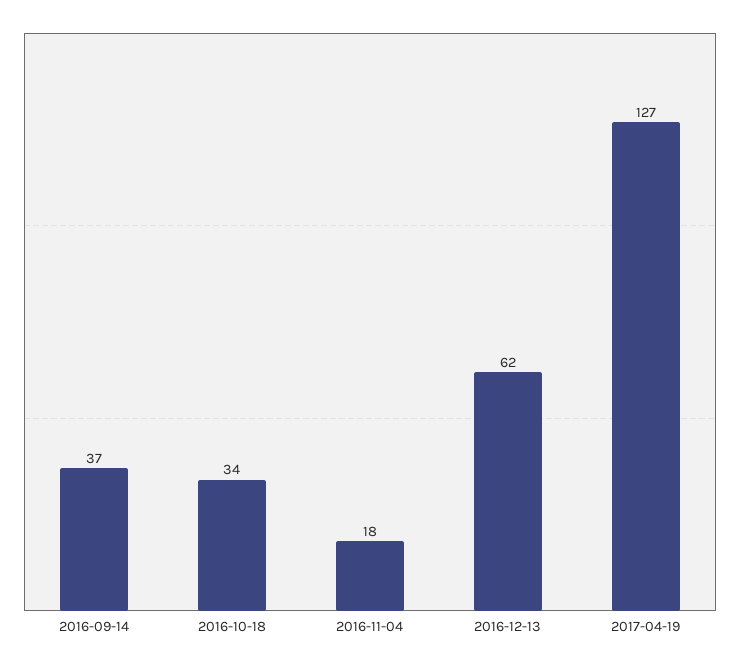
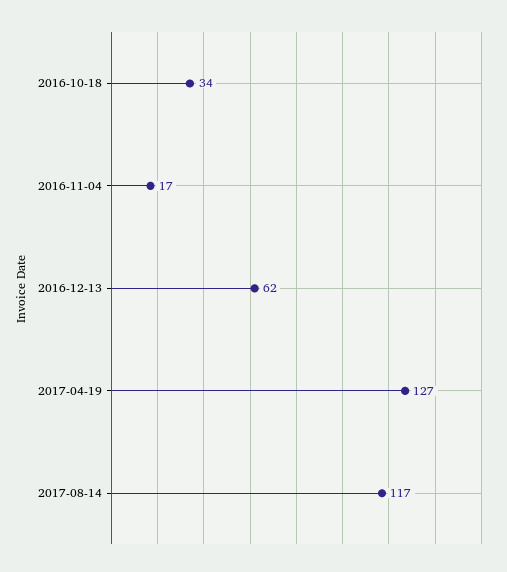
2016-09-14: 37 -> none
2016-11-04: 18 -> 17
2017-08-14: none -> 117

